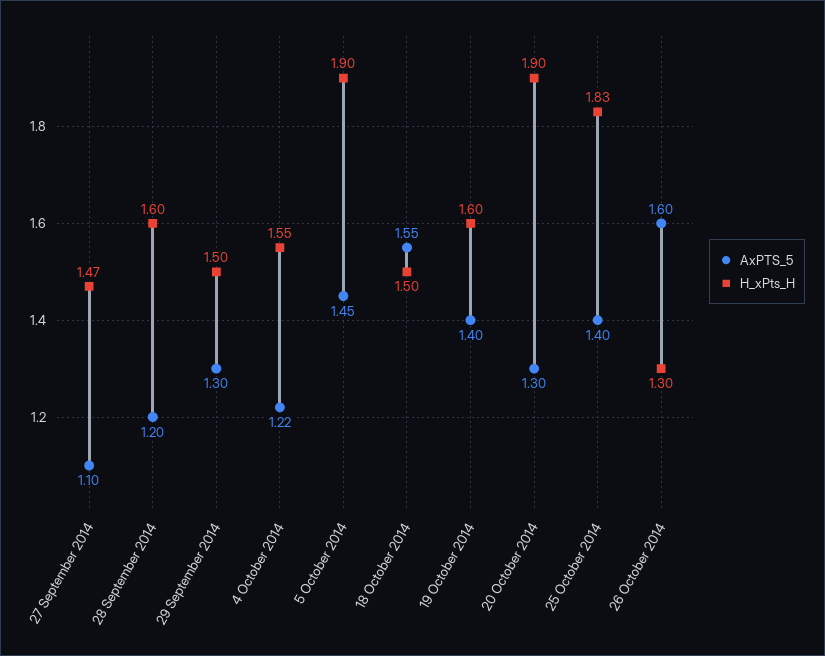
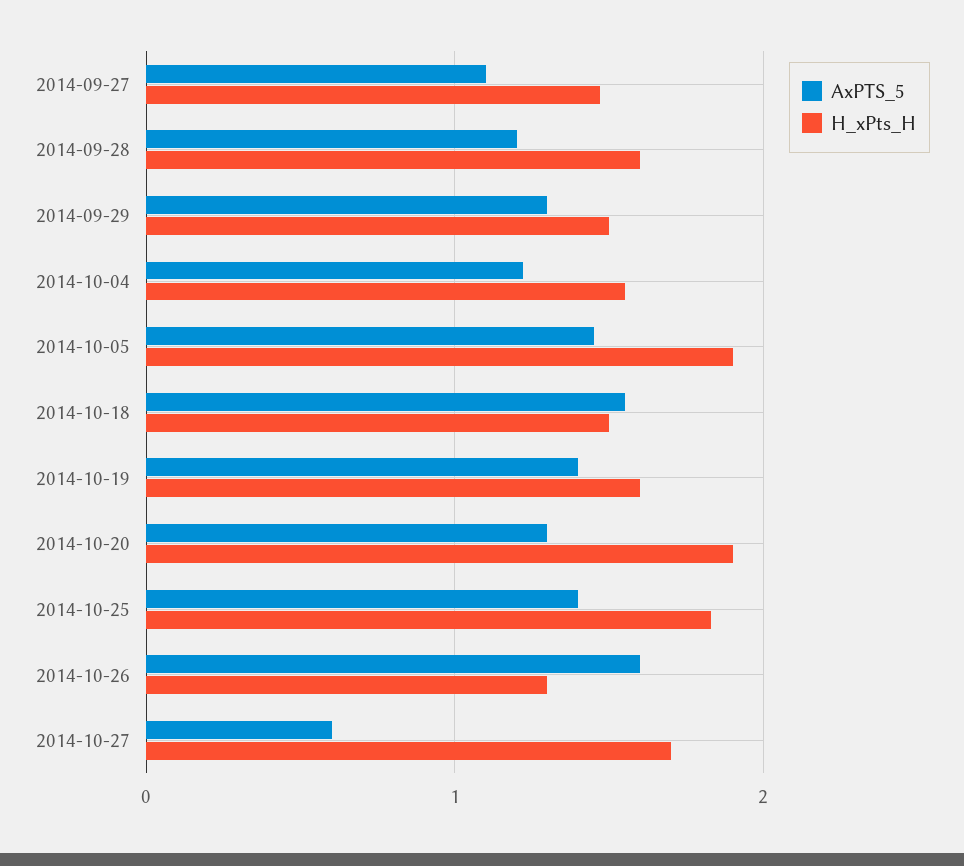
AxPTS_5, 2014-10-27: none -> 0.6
H_xPts_H, 2014-10-27: none -> 1.7

